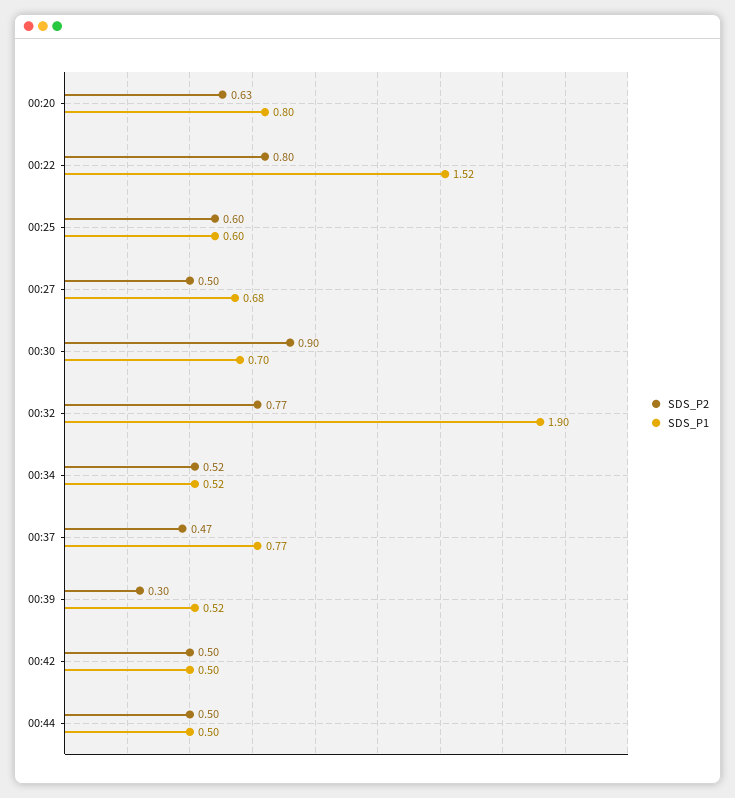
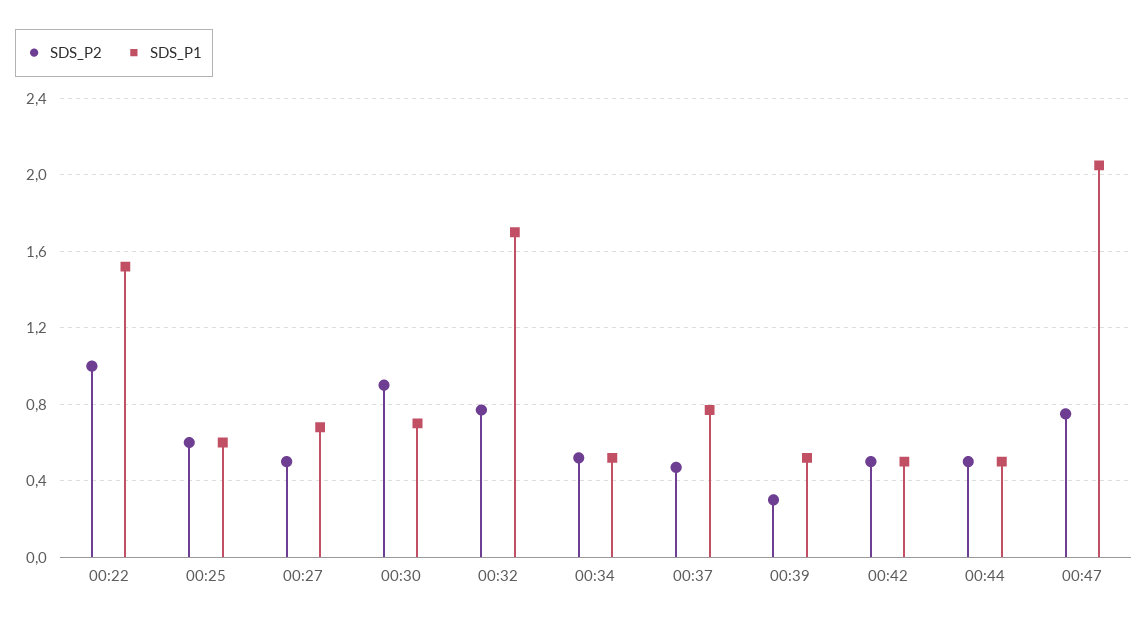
SDS_P2, 00:20: 0.63 -> none
SDS_P1, 00:20: 0.8 -> none
SDS_P2, 00:22: 0.8 -> 1
SDS_P1, 00:32: 1.9 -> 1.7
SDS_P2, 00:47: none -> 0.75
SDS_P1, 00:47: none -> 2.05

